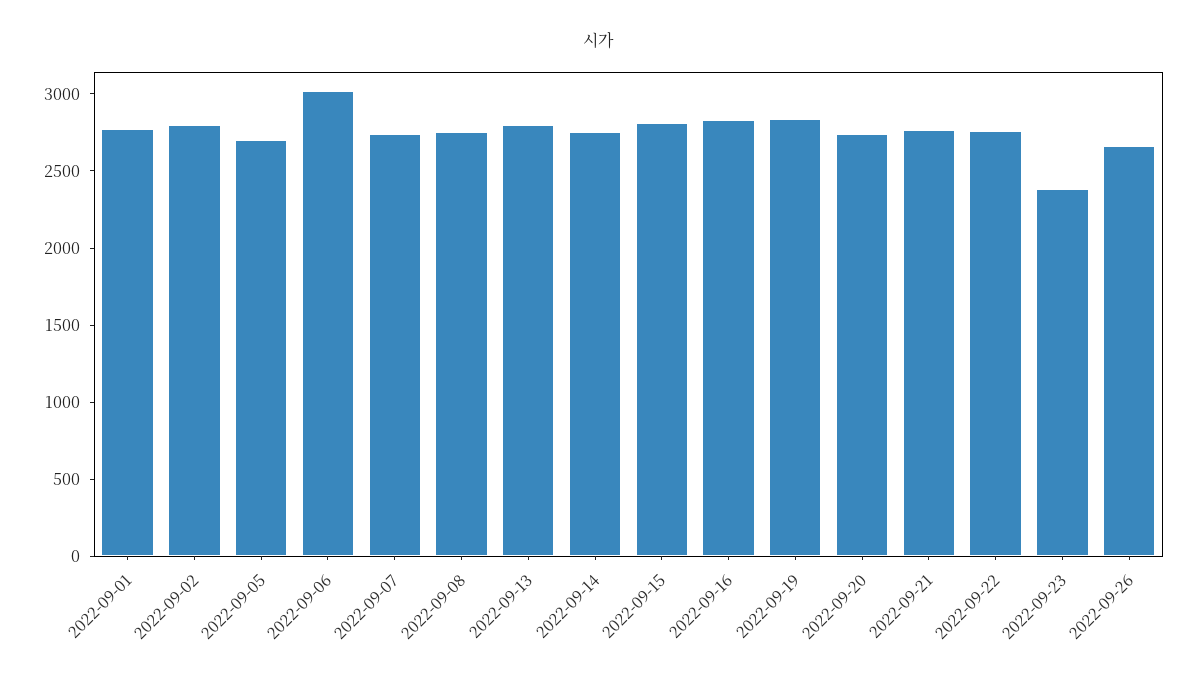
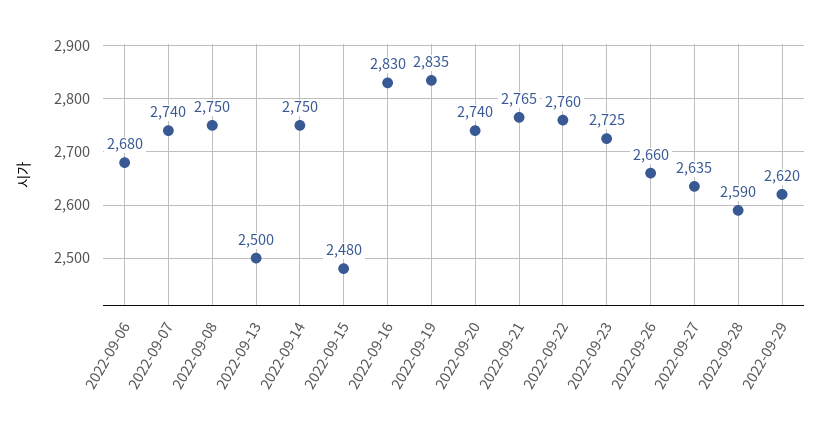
2022-09-01: 2800 -> none
2022-09-02: 2800 -> none
2022-09-05: 2700 -> none
2022-09-06: 3000 -> 2680
2022-09-13: 2800 -> 2500
2022-09-15: 2800 -> 2480
2022-09-23: 2400 -> 2725
2022-09-27: none -> 2635
2022-09-28: none -> 2590
2022-09-29: none -> 2620

